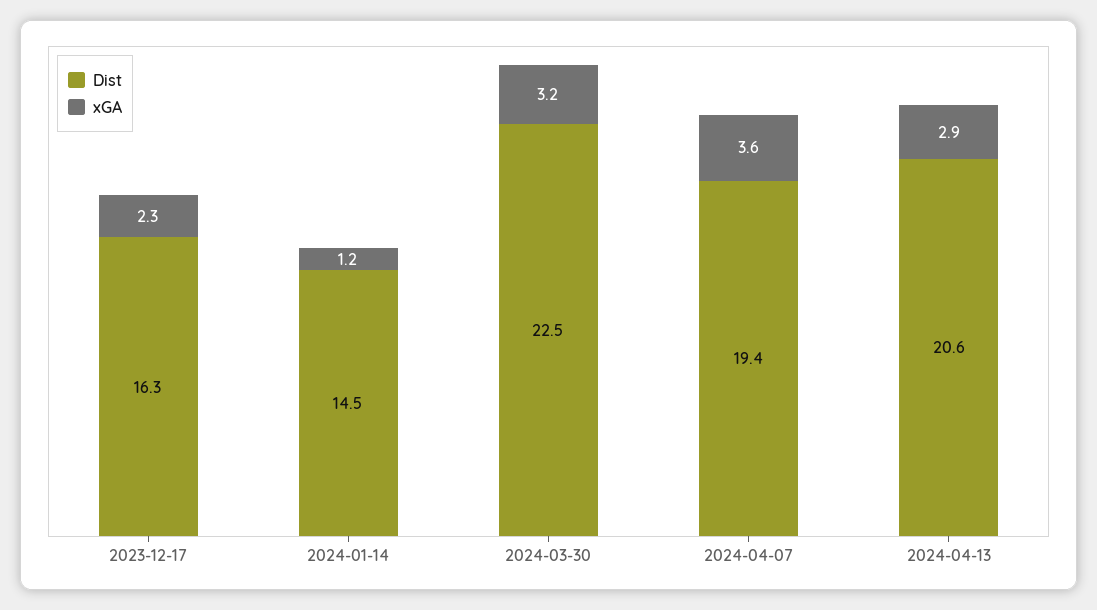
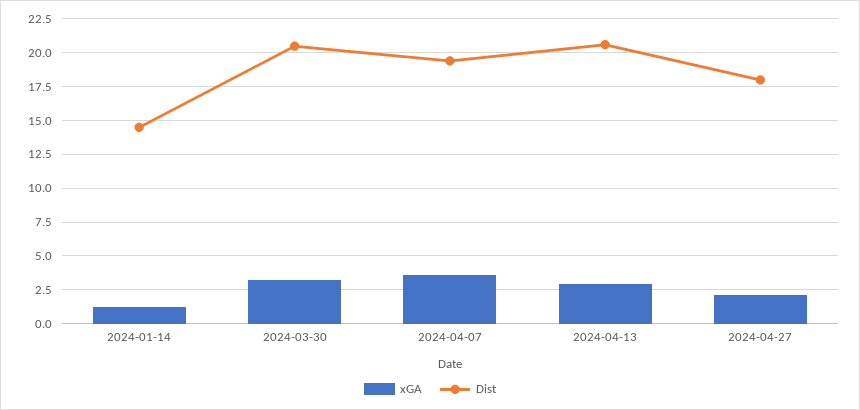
Dist, 2023-12-17: 16.3 -> none
xGA, 2023-12-17: 2.3 -> none
Dist, 2024-03-30: 22.5 -> 20.5
xGA, 2024-04-27: none -> 2
Dist, 2024-04-27: none -> 18

